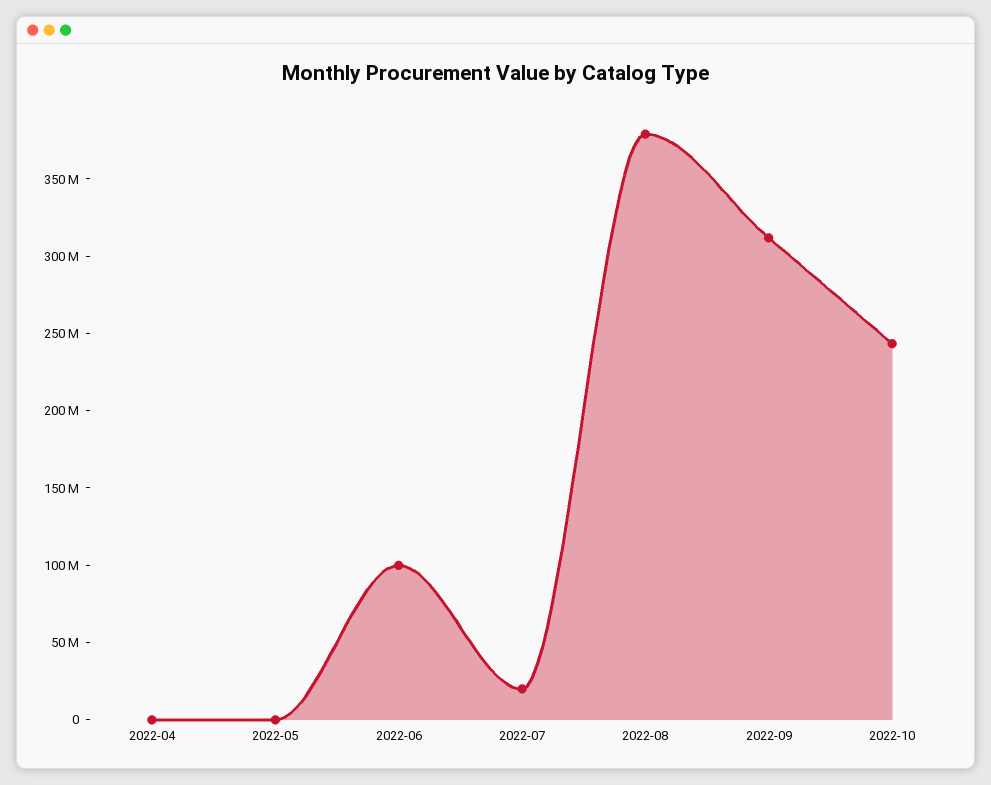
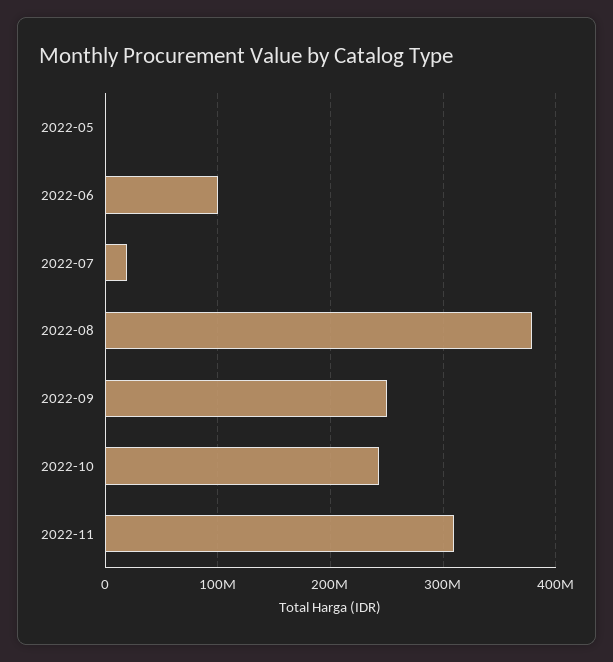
2022-04: 0 -> none
2022-09: 310000000 -> 250000000
2022-11: none -> 310000000

